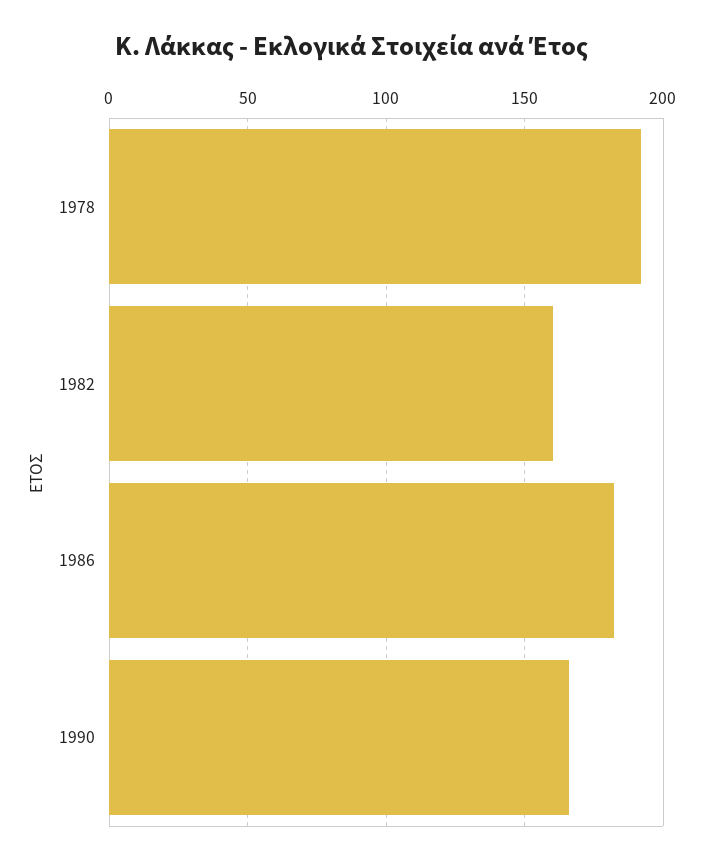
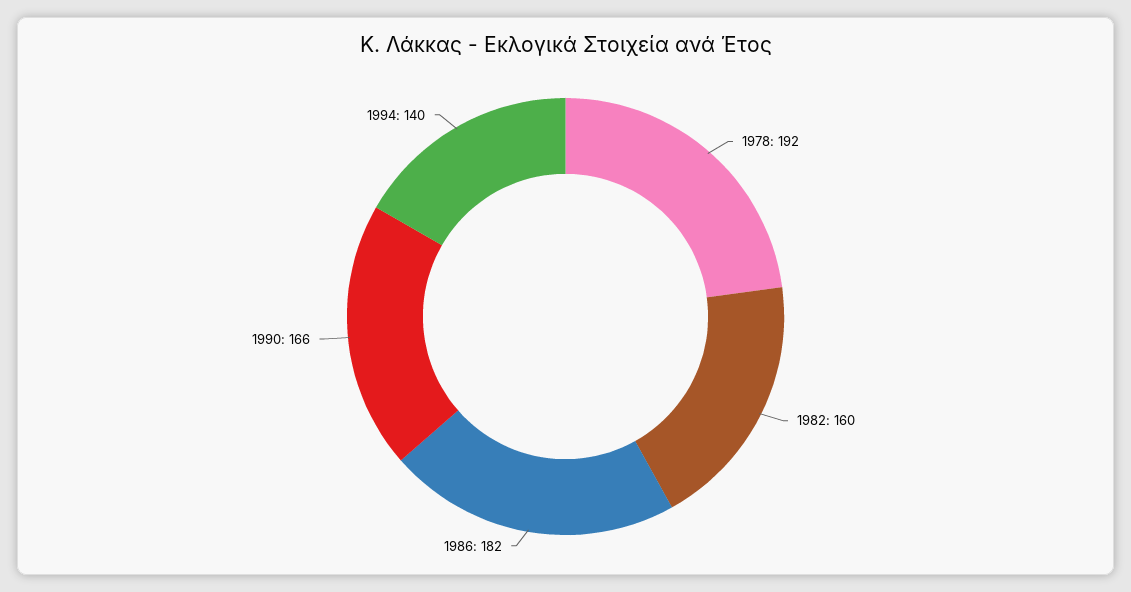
1994: none -> 140

